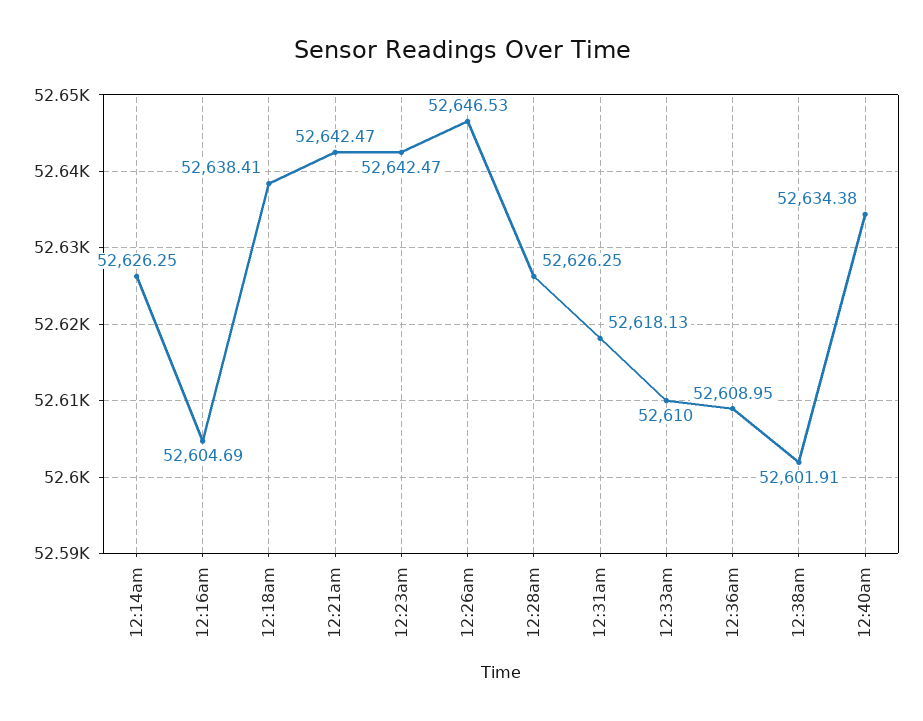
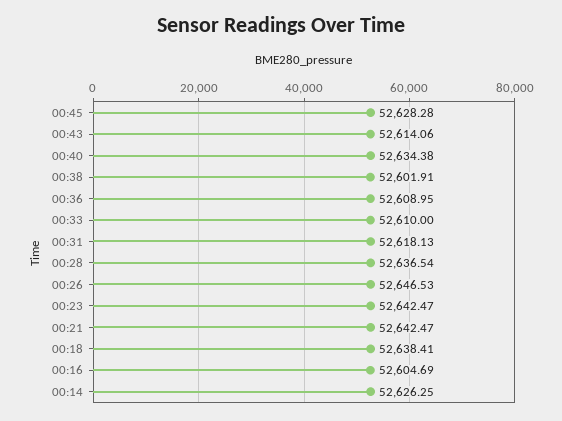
12:28am: 52626.25 -> 52636.54
00:45: none -> 52628.28
00:43: none -> 52614.06

